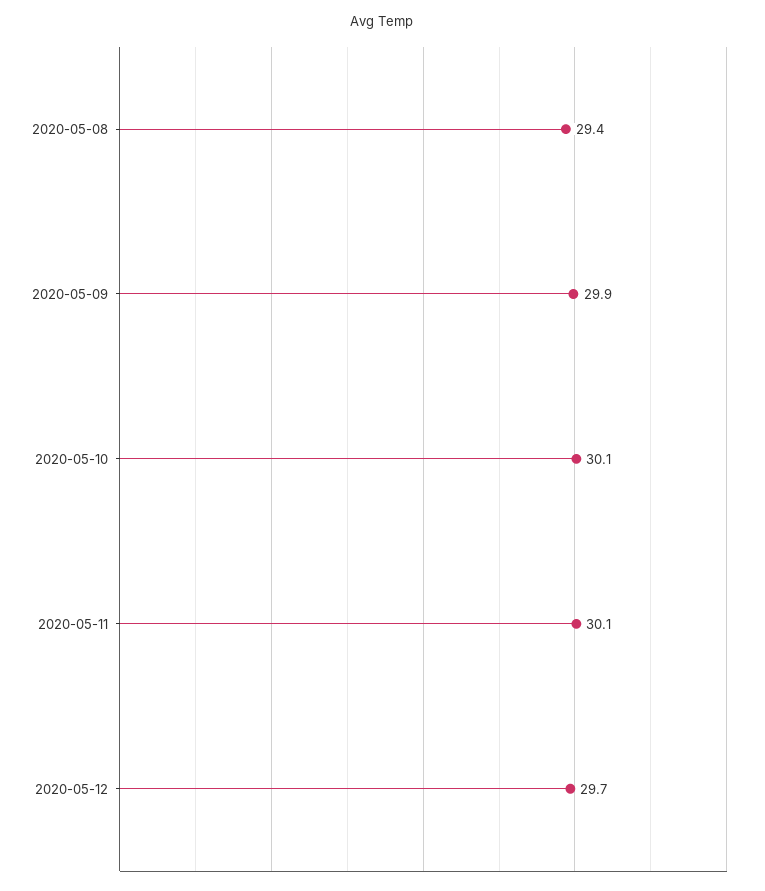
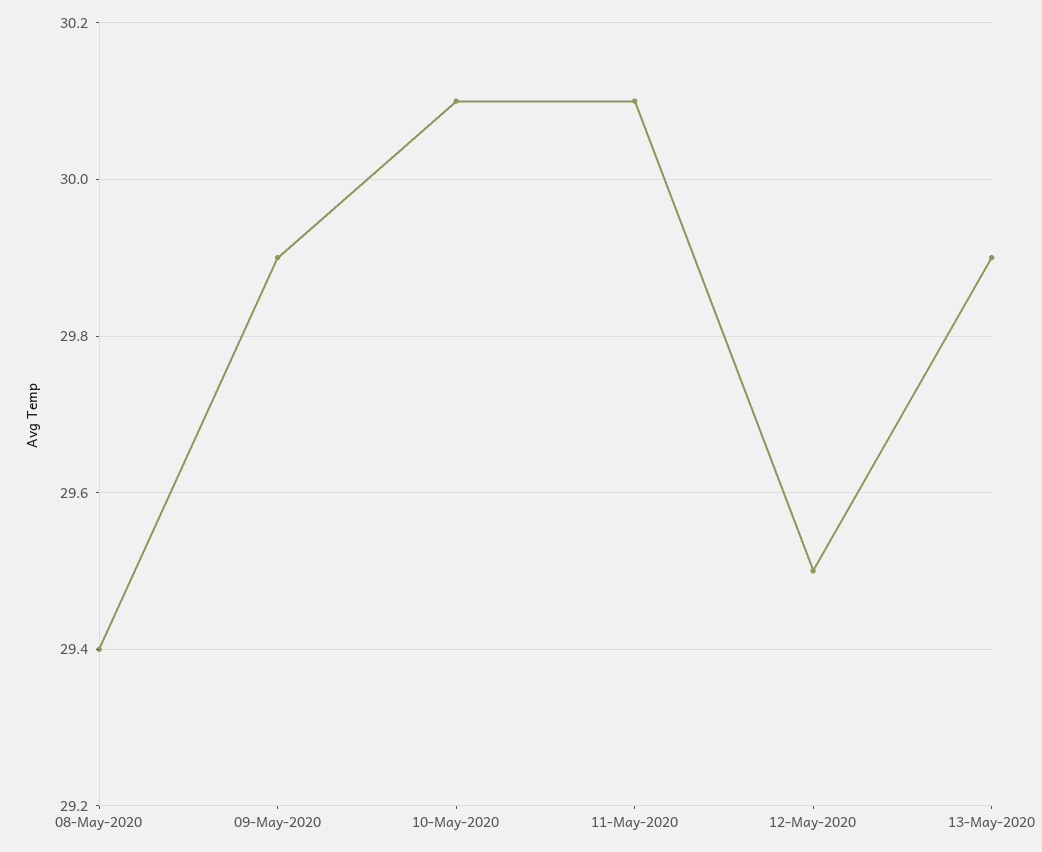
2020-05-12: 29.7 -> 29.5
13-May-2020: none -> 29.9

